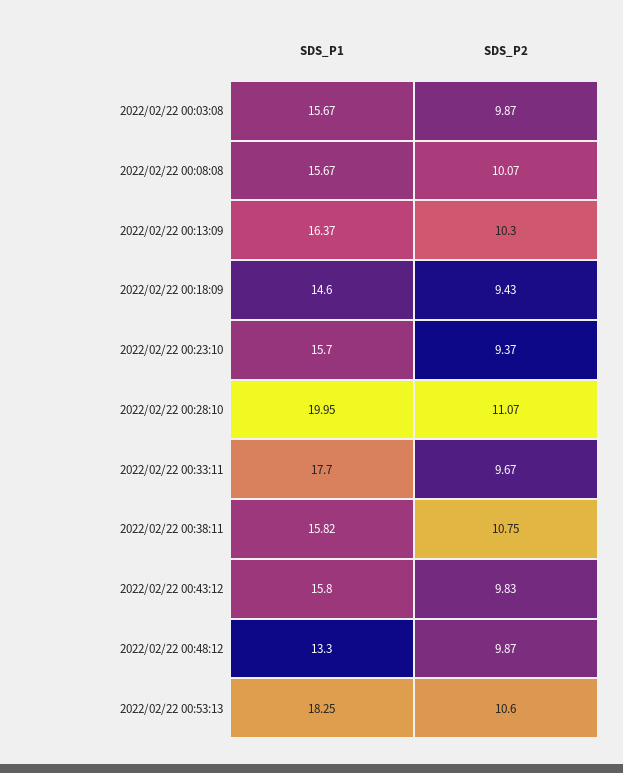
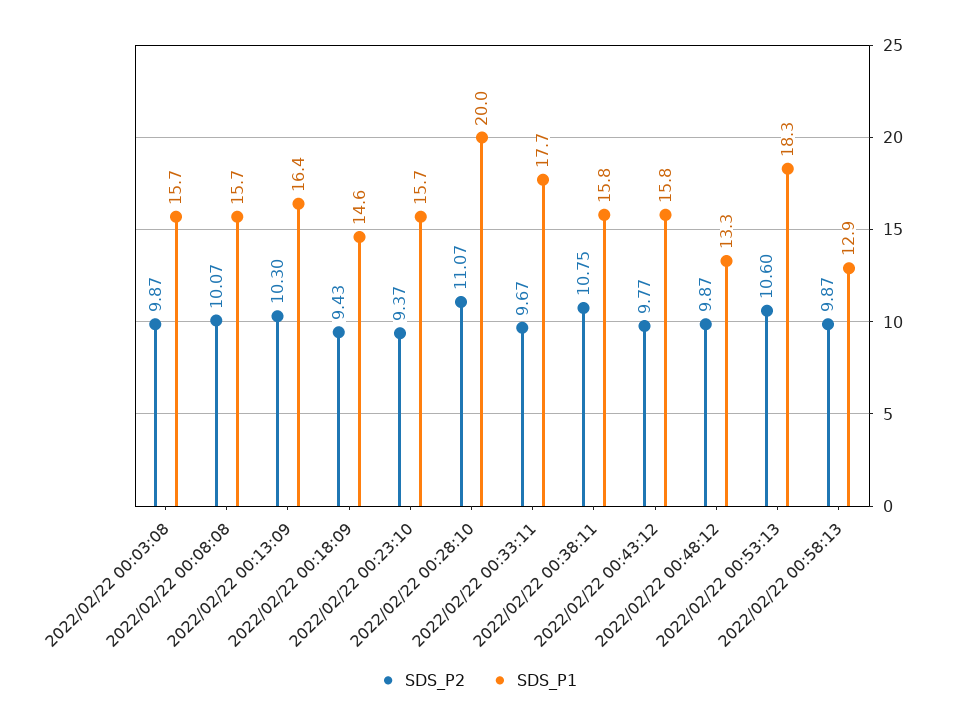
SDS_P2, 2022/02/22 00:43:12: 9.83 -> 9.77
SDS_P2, 2022/02/22 00:58:13: none -> 9.87
SDS_P1, 2022/02/22 00:58:13: none -> 12.9

